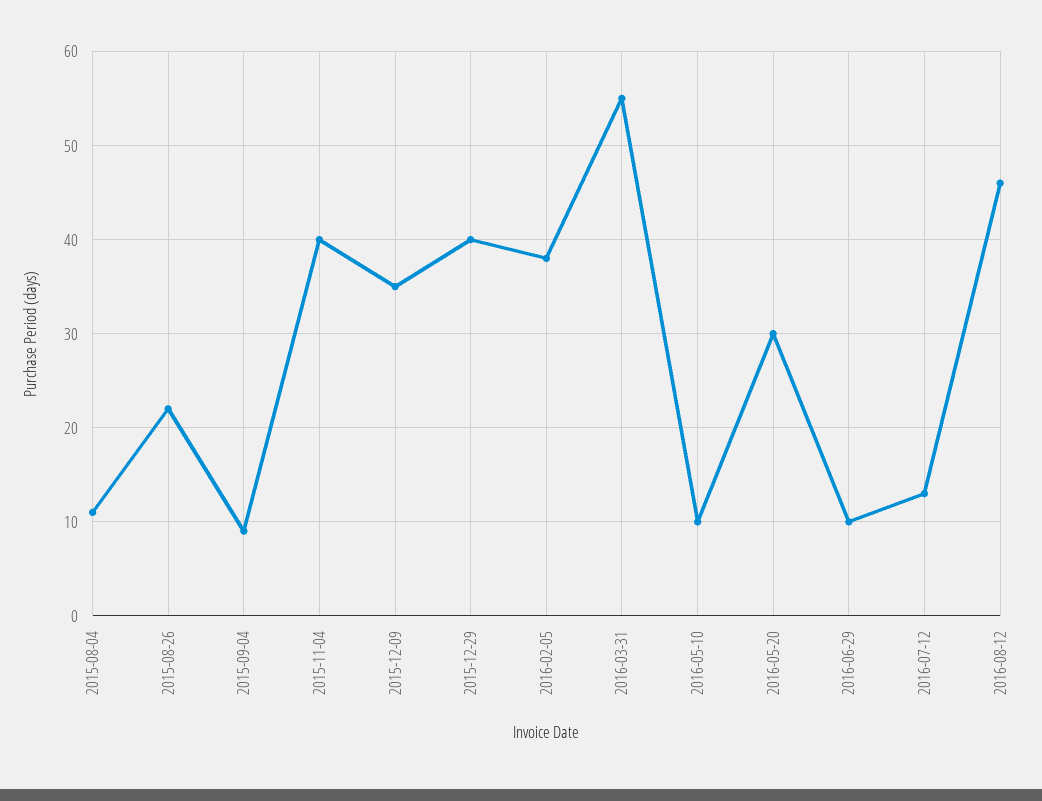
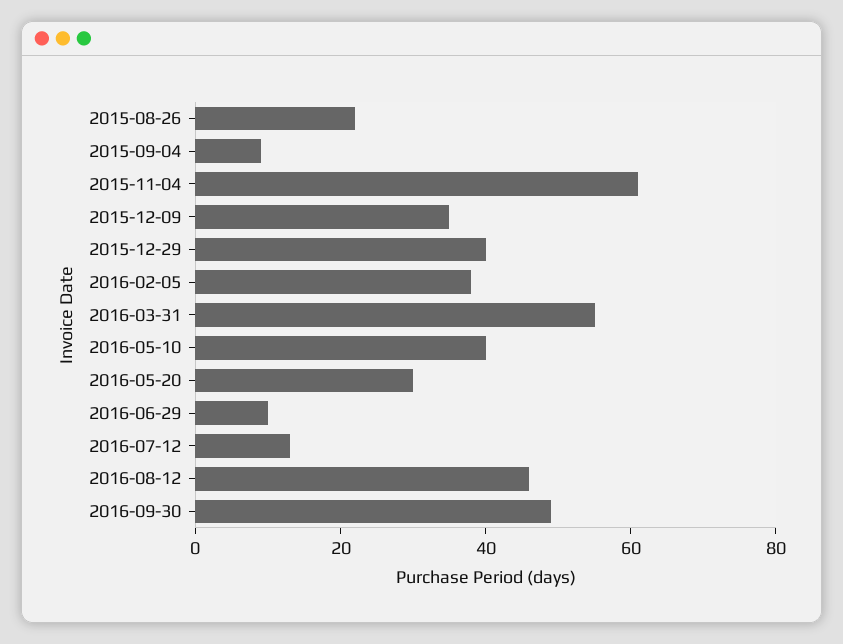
2015-08-04: 11 -> none
2015-11-04: 40 -> 60
2016-05-10: 10 -> 40
2016-09-30: none -> 50

